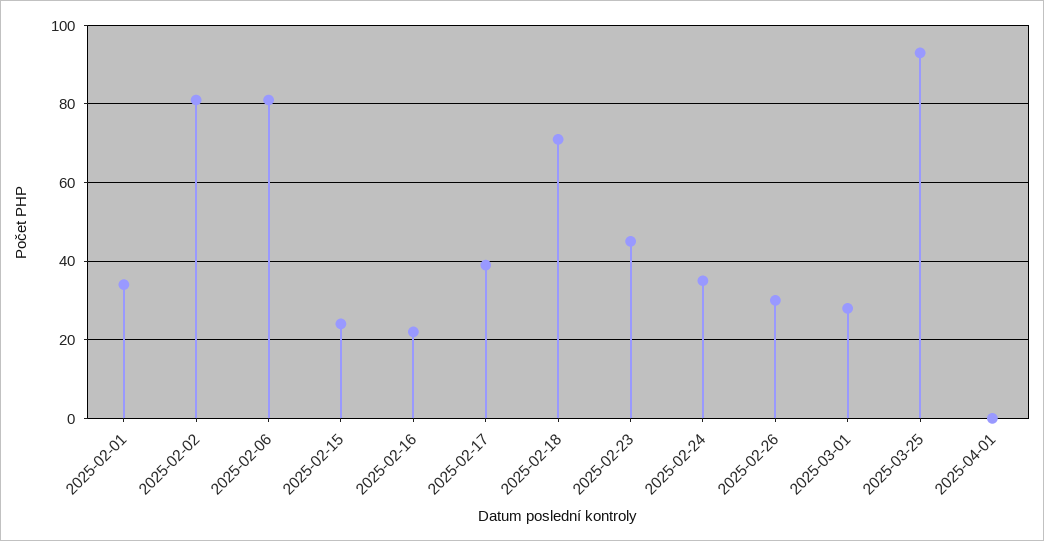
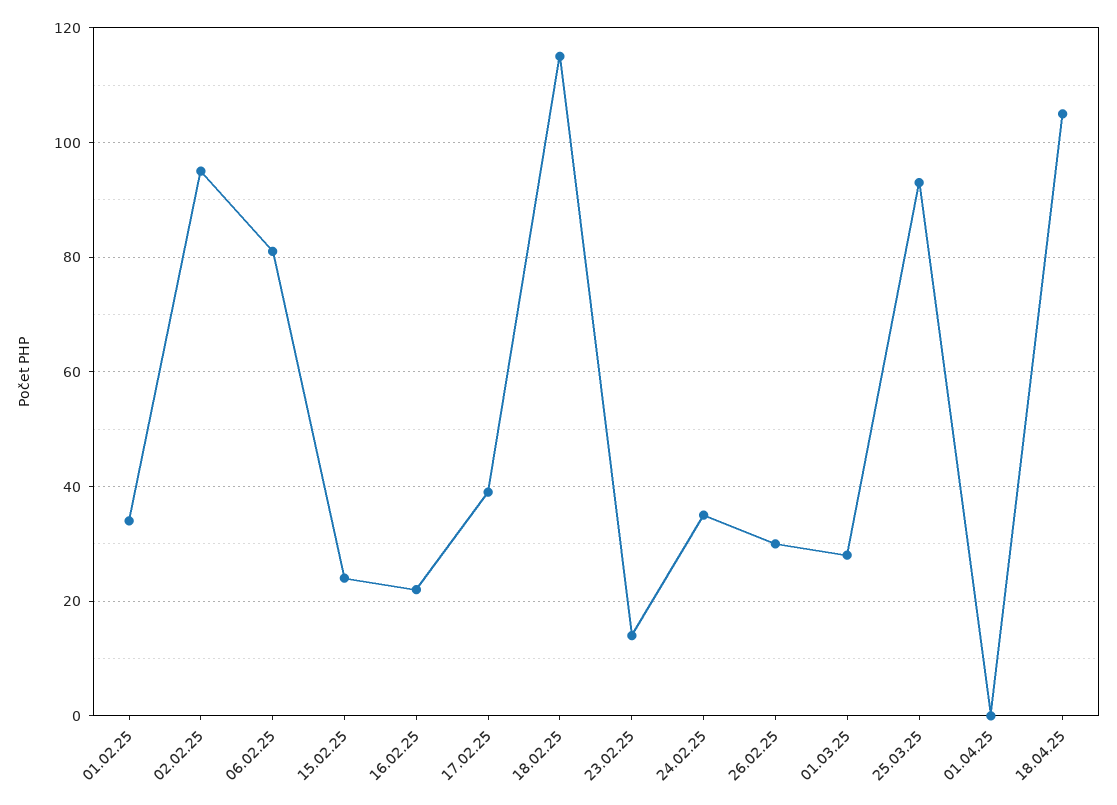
2025-02-02: 80 -> 95
2025-02-18: 70 -> 115
2025-02-23: 45 -> 15
18.04.25: none -> 105

